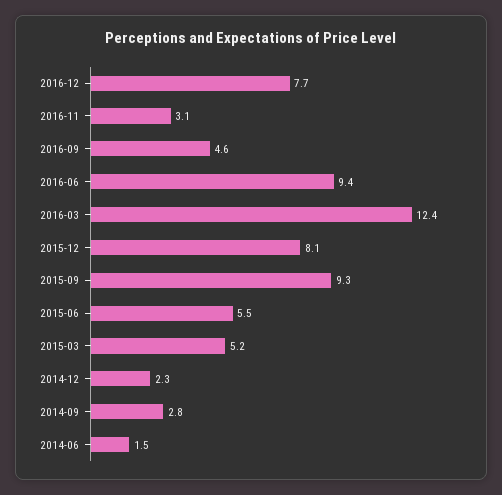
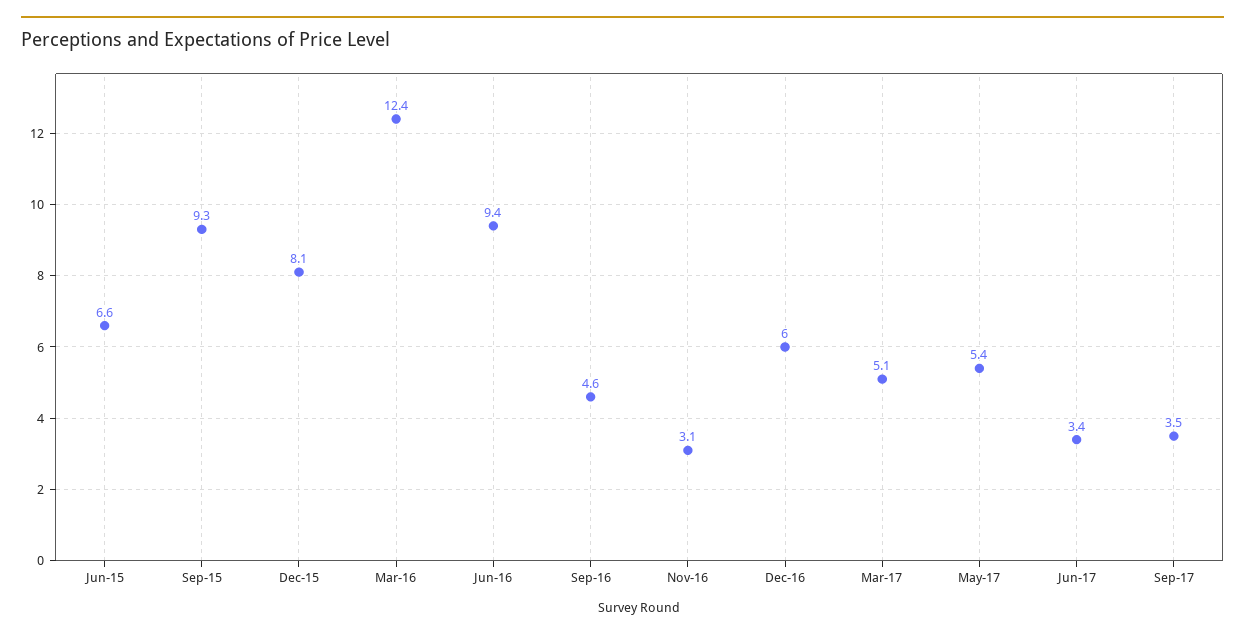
2016-12: 7.7 -> 6
2015-06: 5.5 -> 6.6
2015-03: 5.2 -> none
2014-12: 2.3 -> none
2014-09: 2.8 -> none
2014-06: 1.5 -> none
Mar-17: none -> 5.1
May-17: none -> 5.4
Jun-17: none -> 3.4
Sep-17: none -> 3.5

